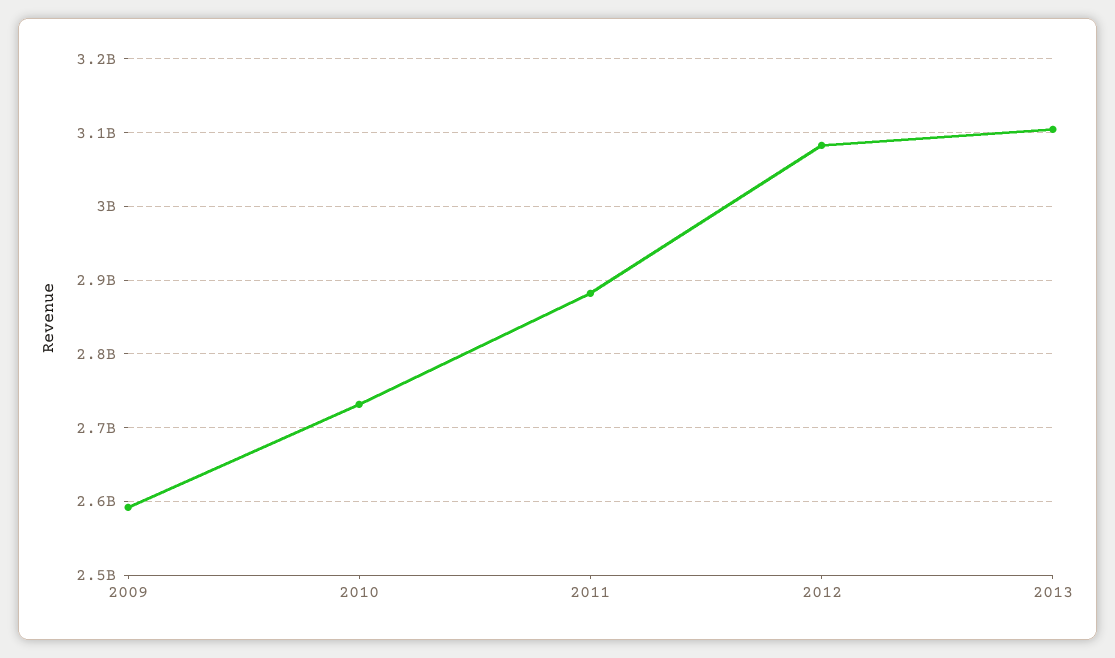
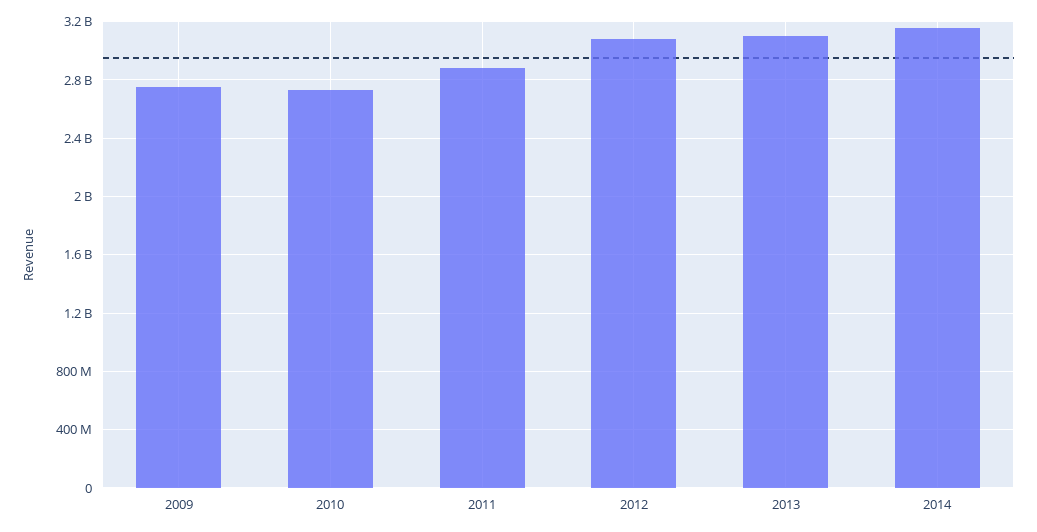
2009: 2590000000 -> 2750000000
2014: none -> 3150000000

